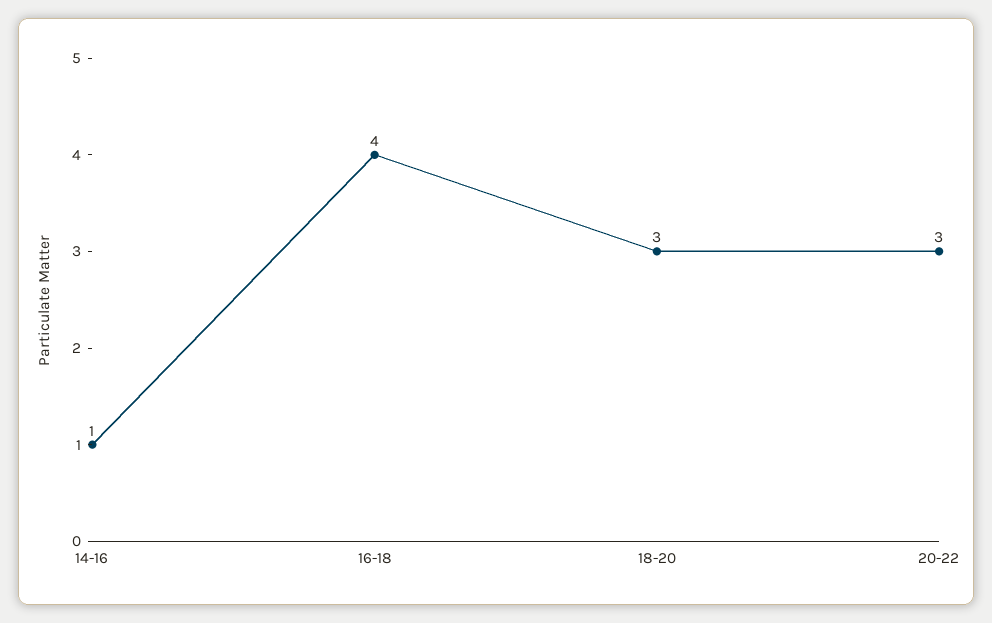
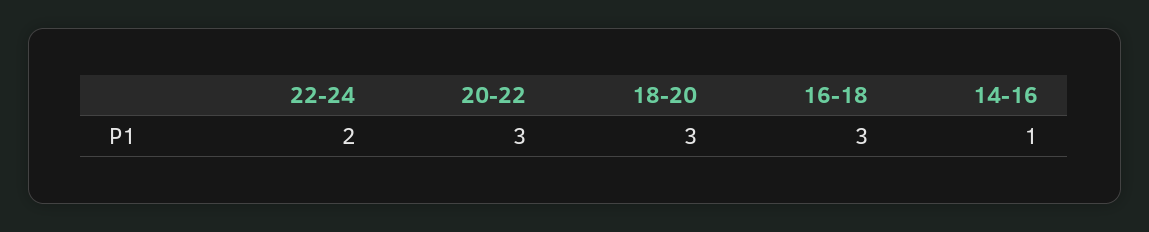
16-18: 4 -> 3
22-24: none -> 2

